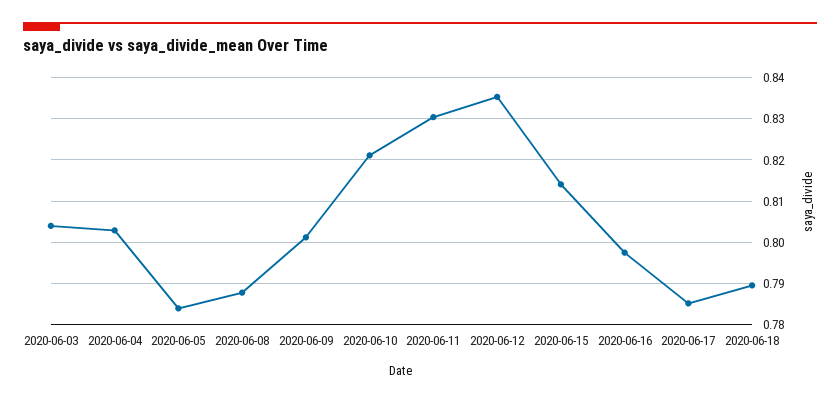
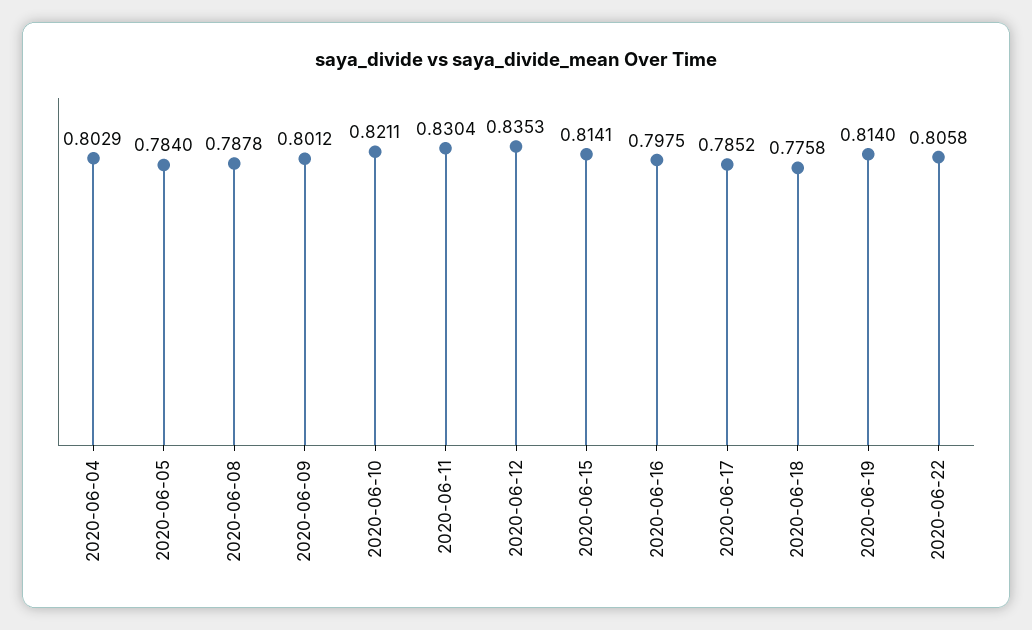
2020-06-03: 0.804 -> none
2020-06-18: 0.79 -> 0.7758
2020-06-19: none -> 0.814
2020-06-22: none -> 0.8058

